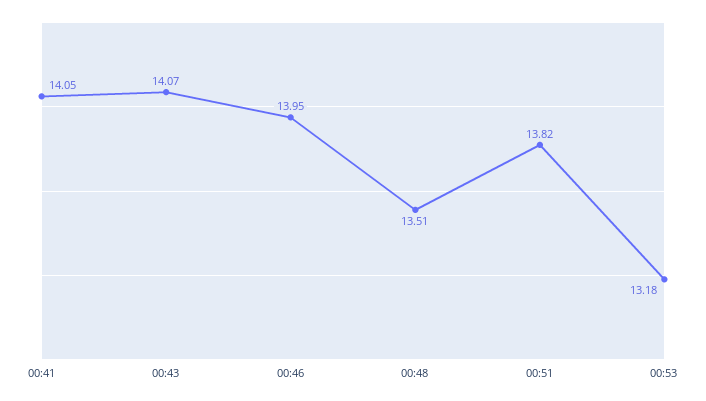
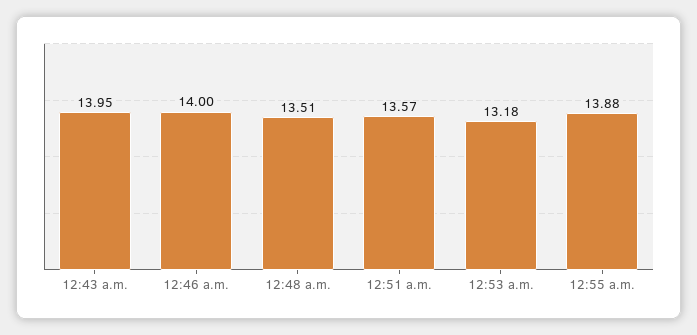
00:41: 14.05 -> none
00:43: 14.07 -> 13.95
00:46: 13.95 -> 14
00:51: 13.82 -> 13.57
12:55 a.m.: none -> 13.88

